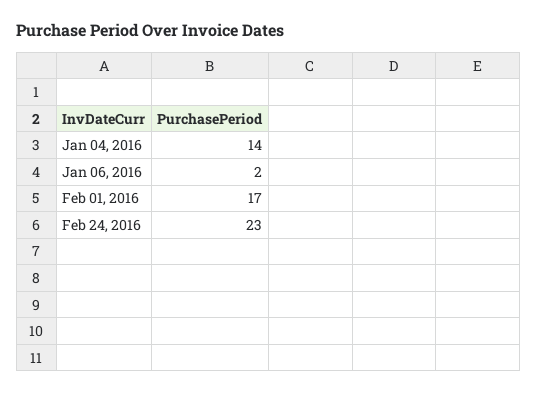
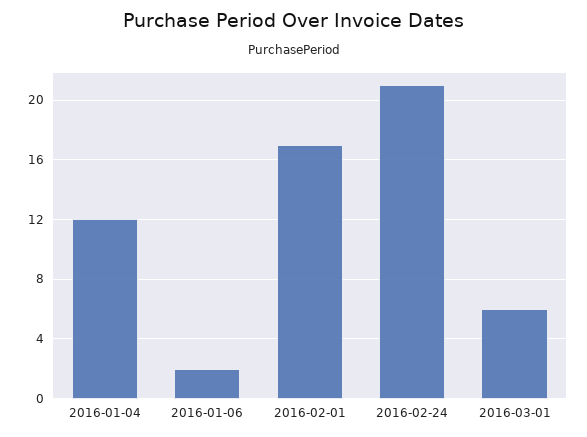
Jan 04, 2016: 14 -> 12
Feb 24, 2016: 23 -> 21
2016-03-01: none -> 6

